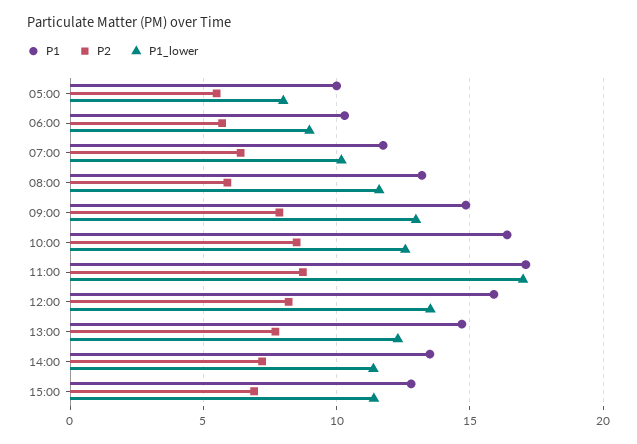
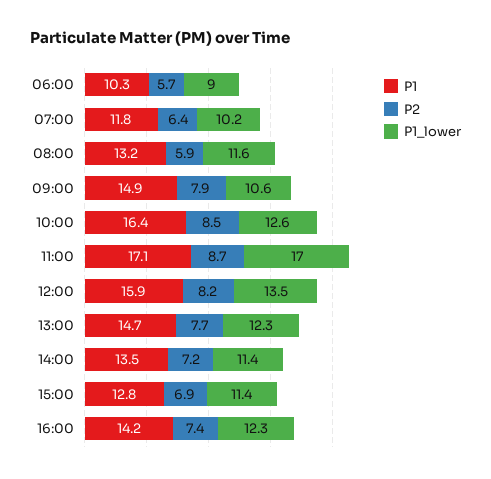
P1, 05:00: 10 -> none
P2, 05:00: 5.5 -> none
P1_lower, 05:00: 8 -> none
P1_lower, 09:00: 13 -> 10.6
P1, 16:00: none -> 14.2
P2, 16:00: none -> 7.4
P1_lower, 16:00: none -> 12.3

